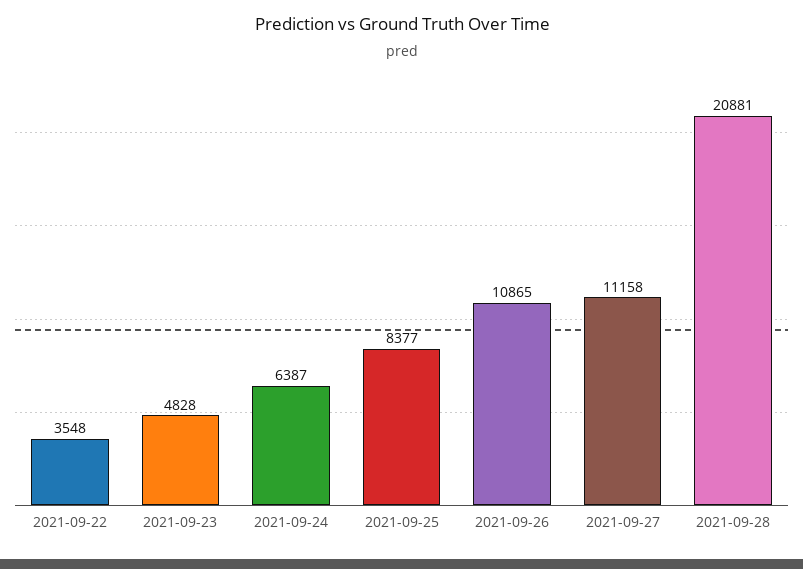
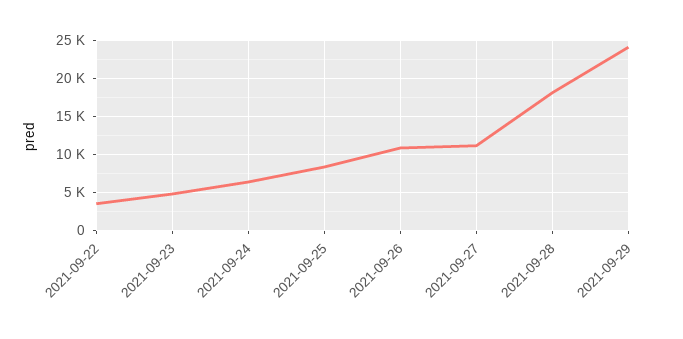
2021-09-28: 20881 -> 18000
2021-09-29: none -> 24000

